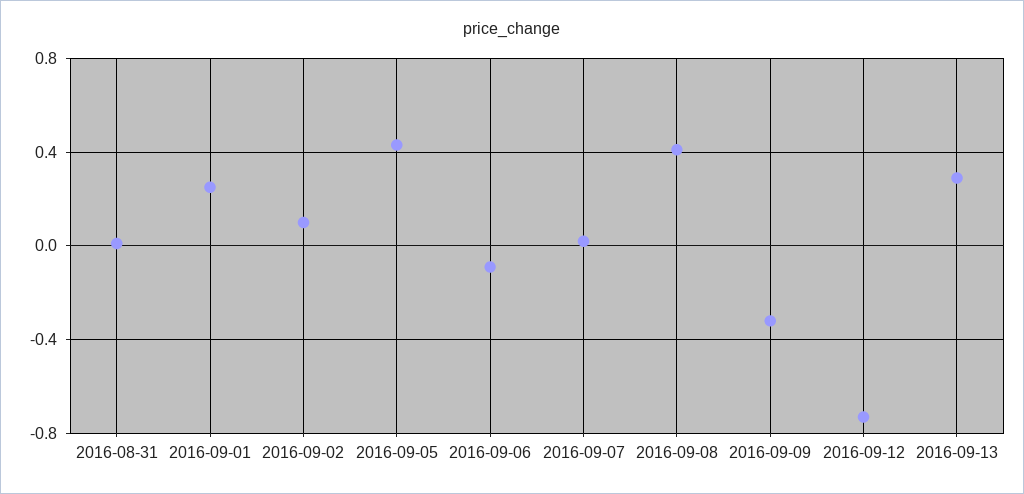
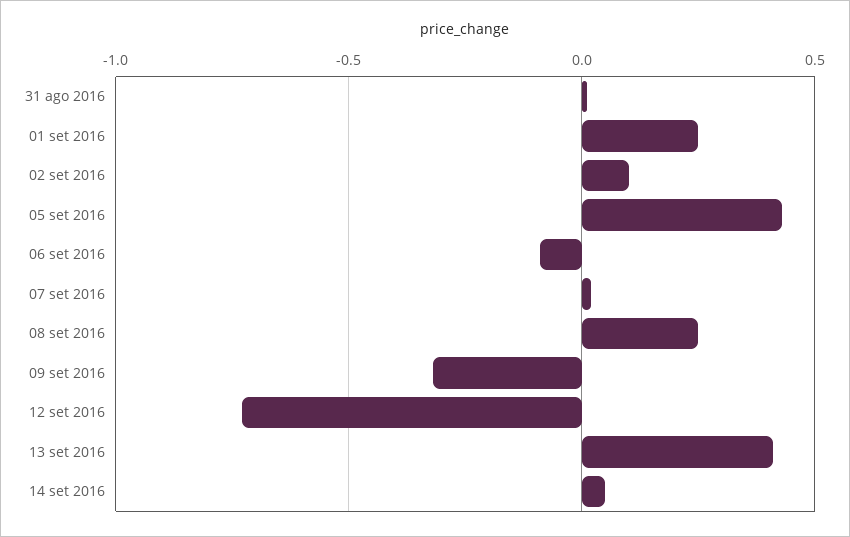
2016-09-08: 0.4 -> 0.25
2016-09-13: 0.3 -> 0.4
14 set 2016: none -> 0.05

